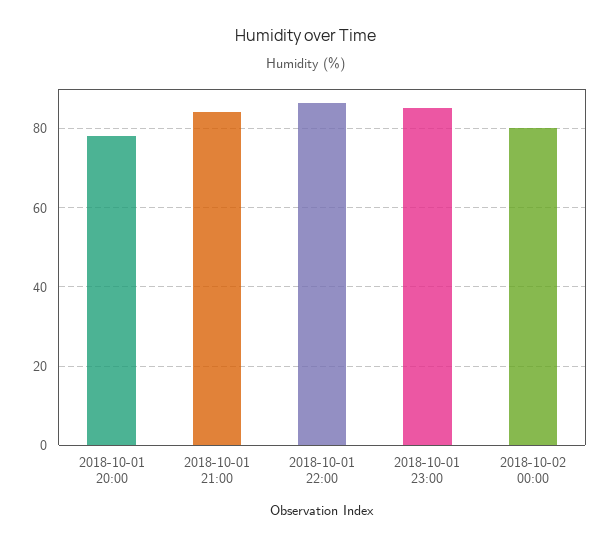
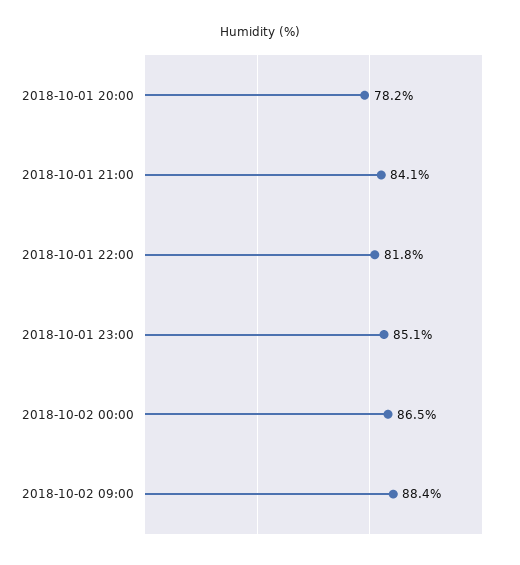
2018-10-01 22:00: 86 -> 81.8
2018-10-02 00:00: 80 -> 86.5
2018-10-02 09:00: none -> 88.4

